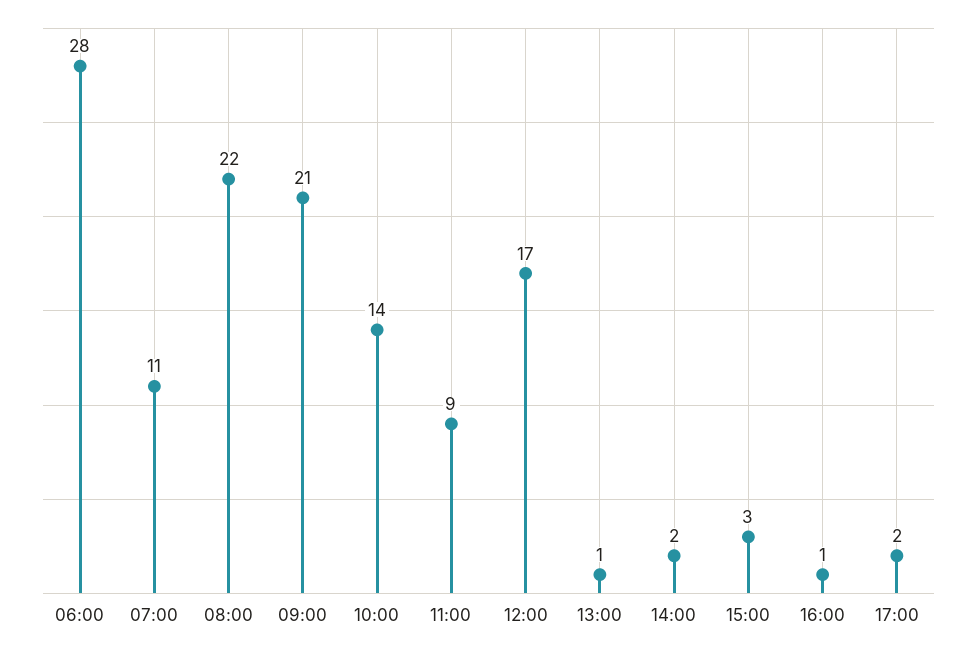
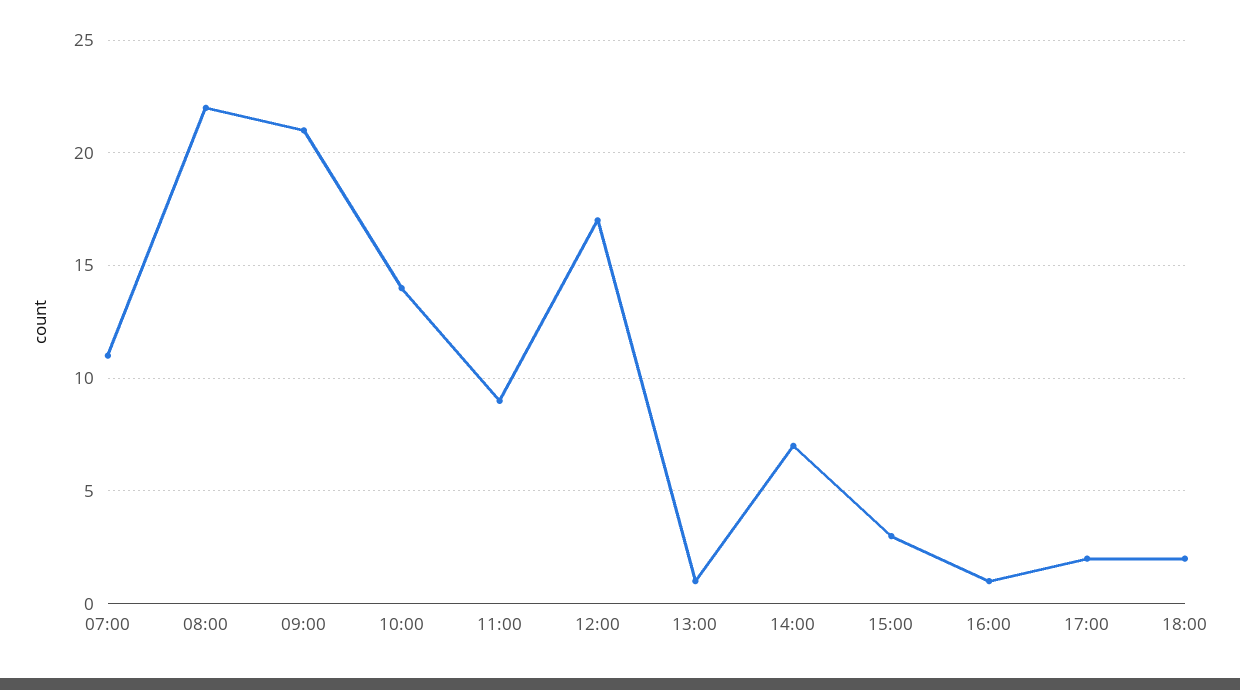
06:00: 28 -> none
14:00: 2 -> 7
18:00: none -> 2

